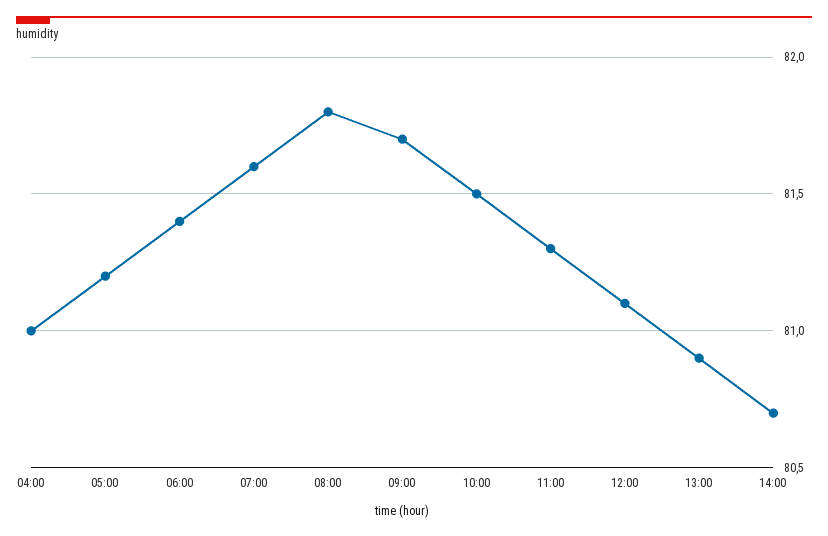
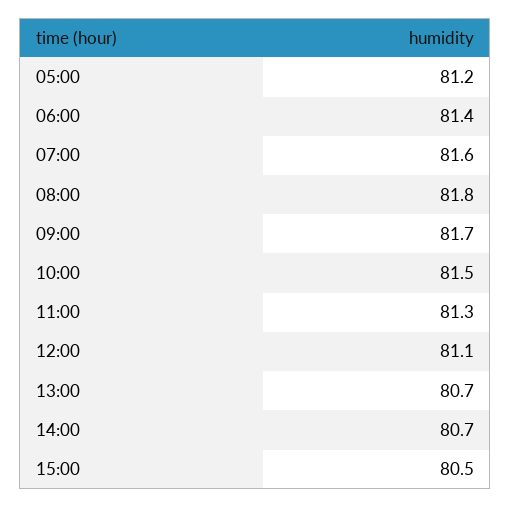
04:00: 81 -> none
13:00: 80.9 -> 80.7
15:00: none -> 80.5

